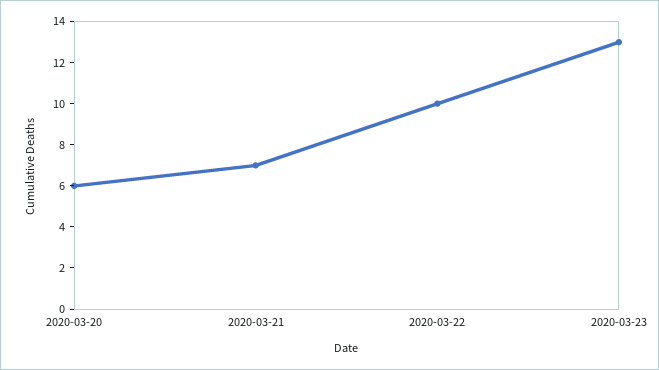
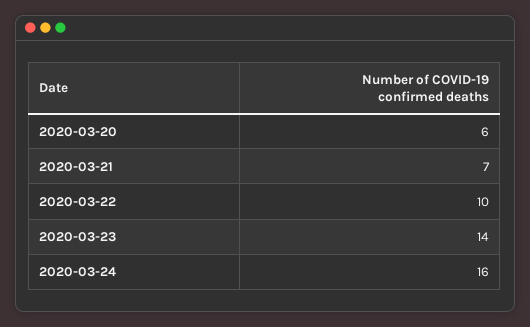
2020-03-23: 13 -> 14
2020-03-24: none -> 16

